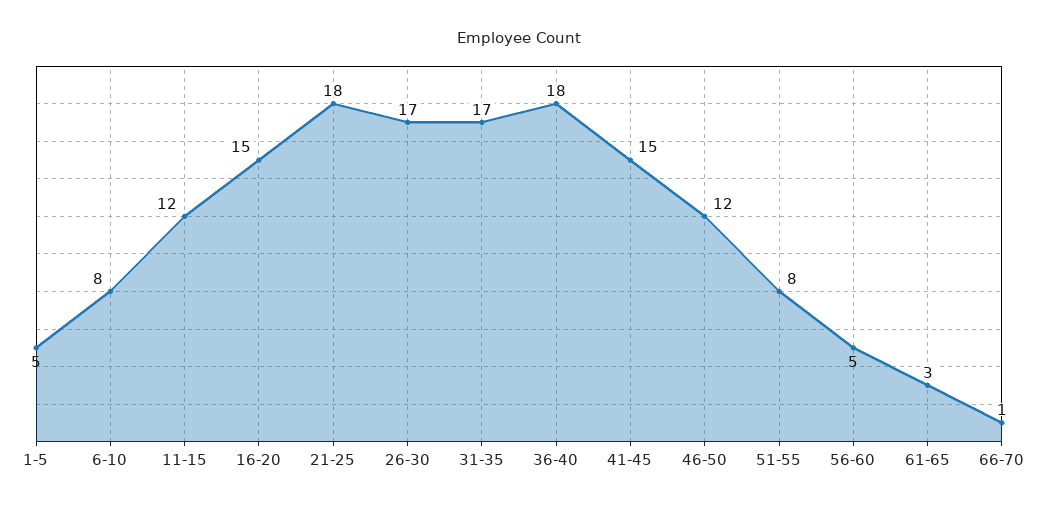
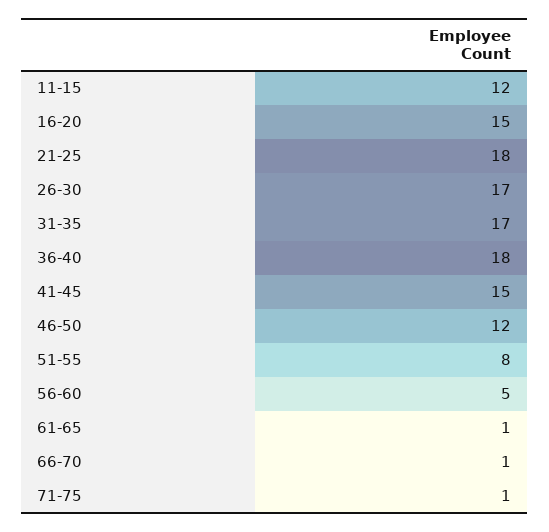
1-5: 5 -> none
6-10: 8 -> none
61-65: 3 -> 1
71-75: none -> 1

